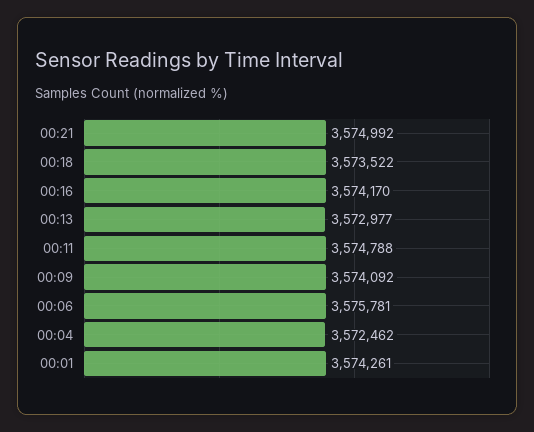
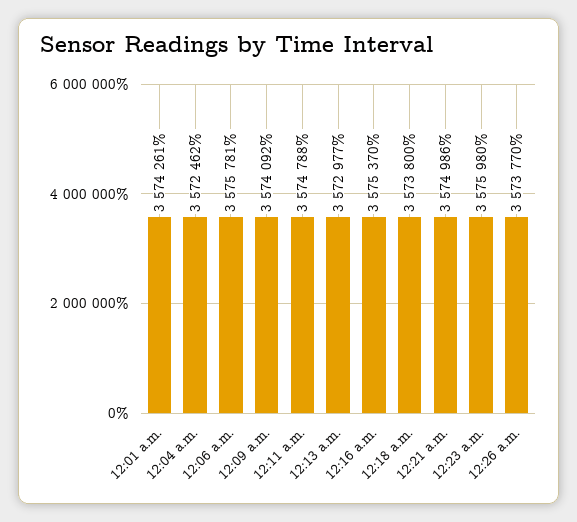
00:21: 3574992 -> 3574986
00:18: 3573522 -> 3573800
00:16: 3574170 -> 3575370
12:23 a.m.: none -> 3575980
12:26 a.m.: none -> 3573770

